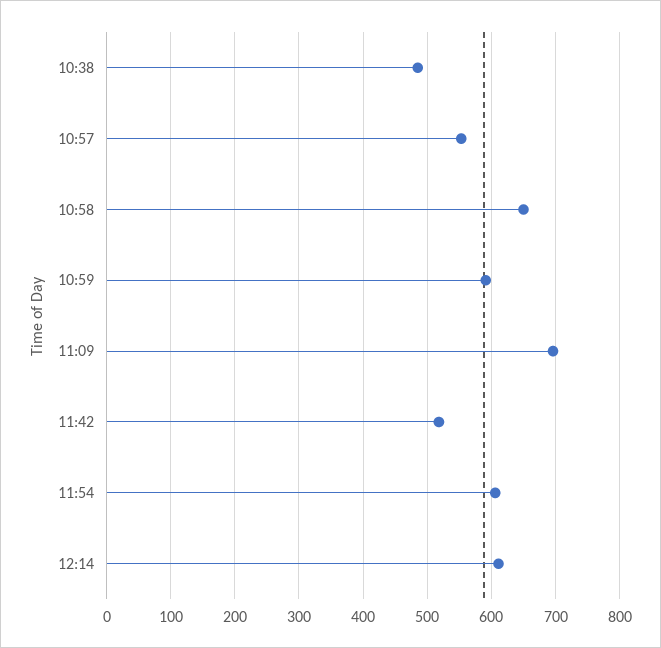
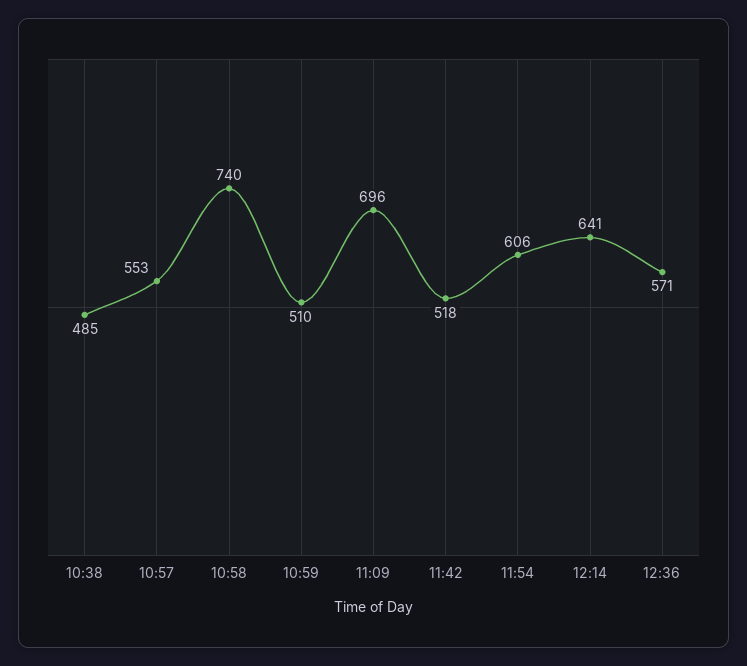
10:58: 650 -> 740
10:59: 590 -> 510
12:14: 610 -> 641
12:36: none -> 571

